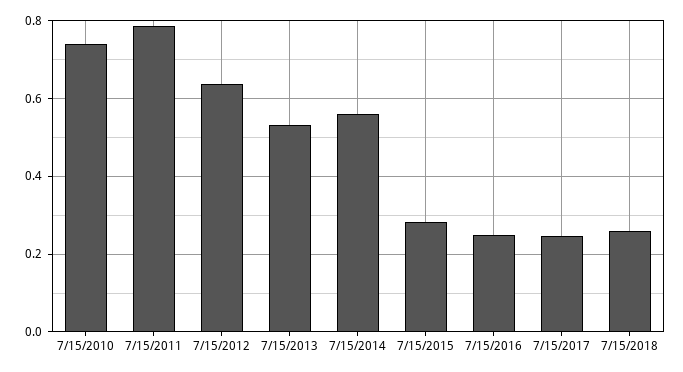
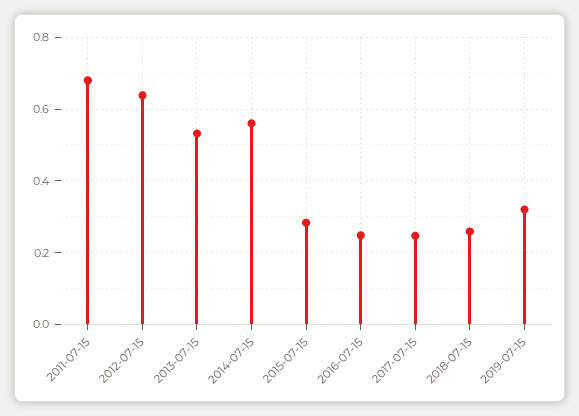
7/15/2010: 0.74 -> none
7/15/2011: 0.78 -> 0.68
2019-07-15: none -> 0.32

